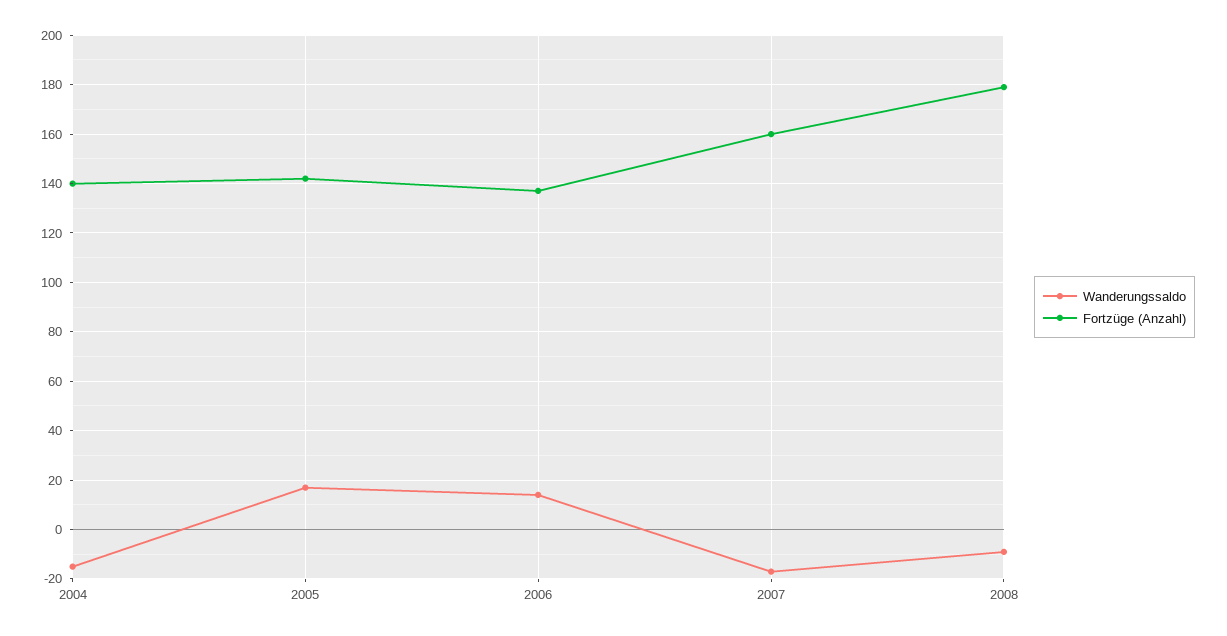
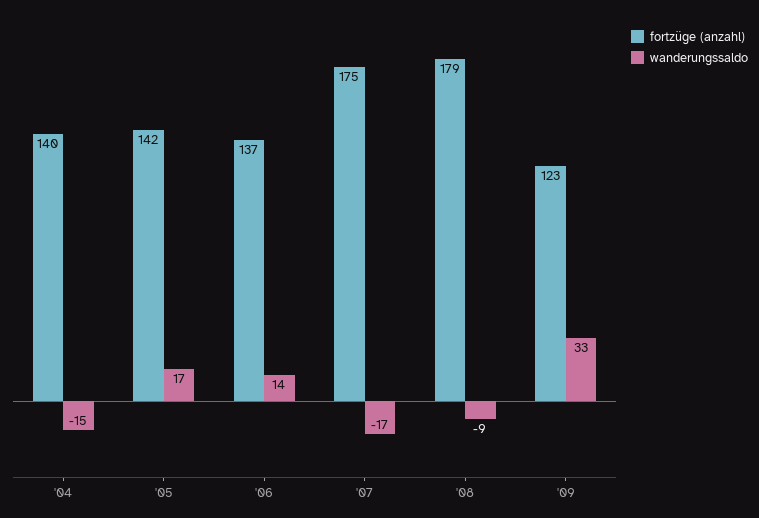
Fortzüge (Anzahl), 2007: 160 -> 175
Fortzüge (Anzahl), '09: none -> 123
Wanderungssaldo, '09: none -> 33

